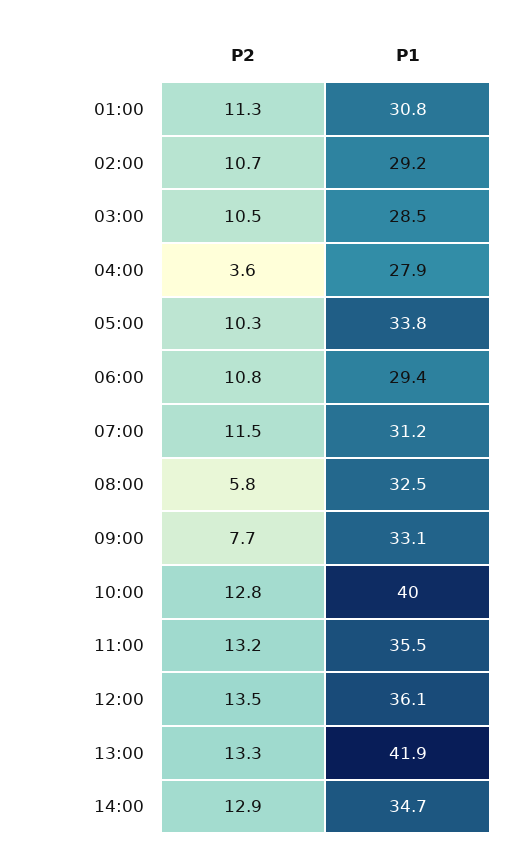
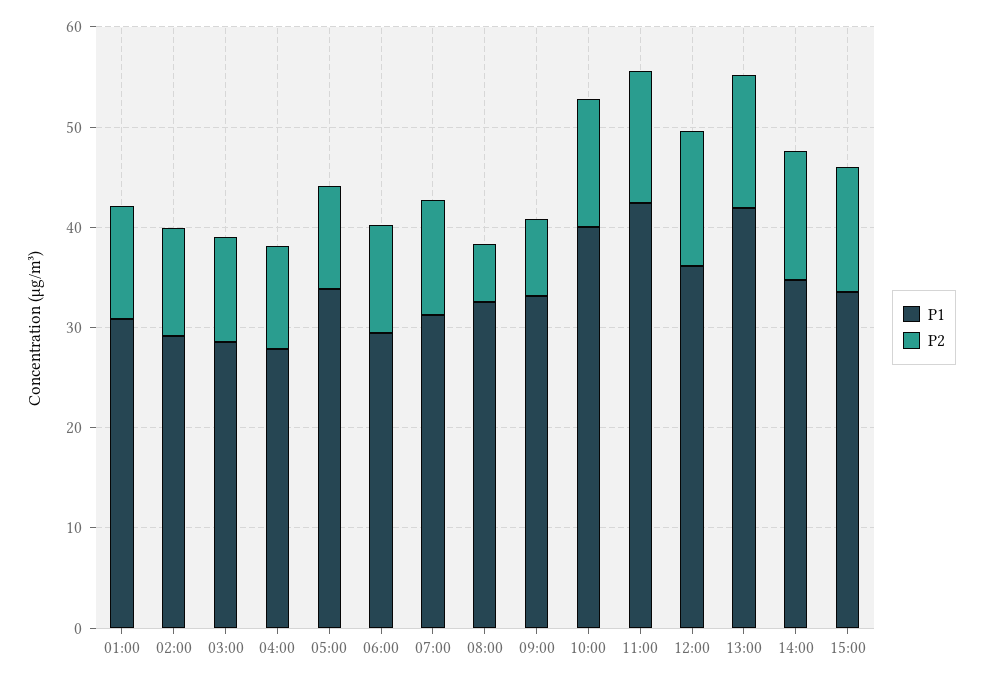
P2, 04:00: 3.6 -> 10
P1, 11:00: 35.5 -> 42
P1, 15:00: none -> 34
P2, 15:00: none -> 12

